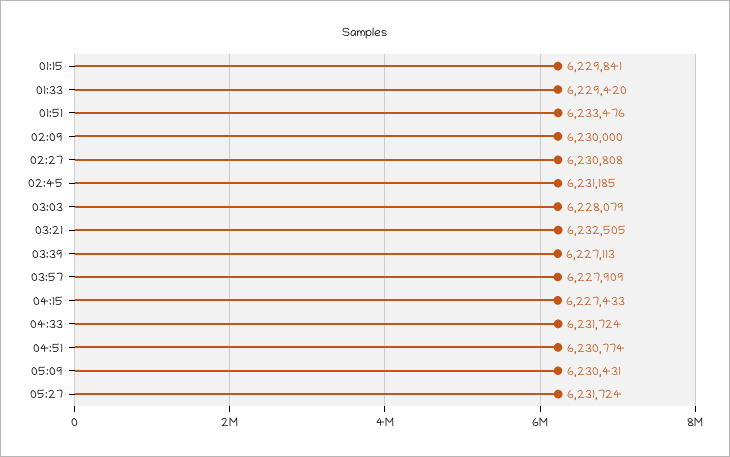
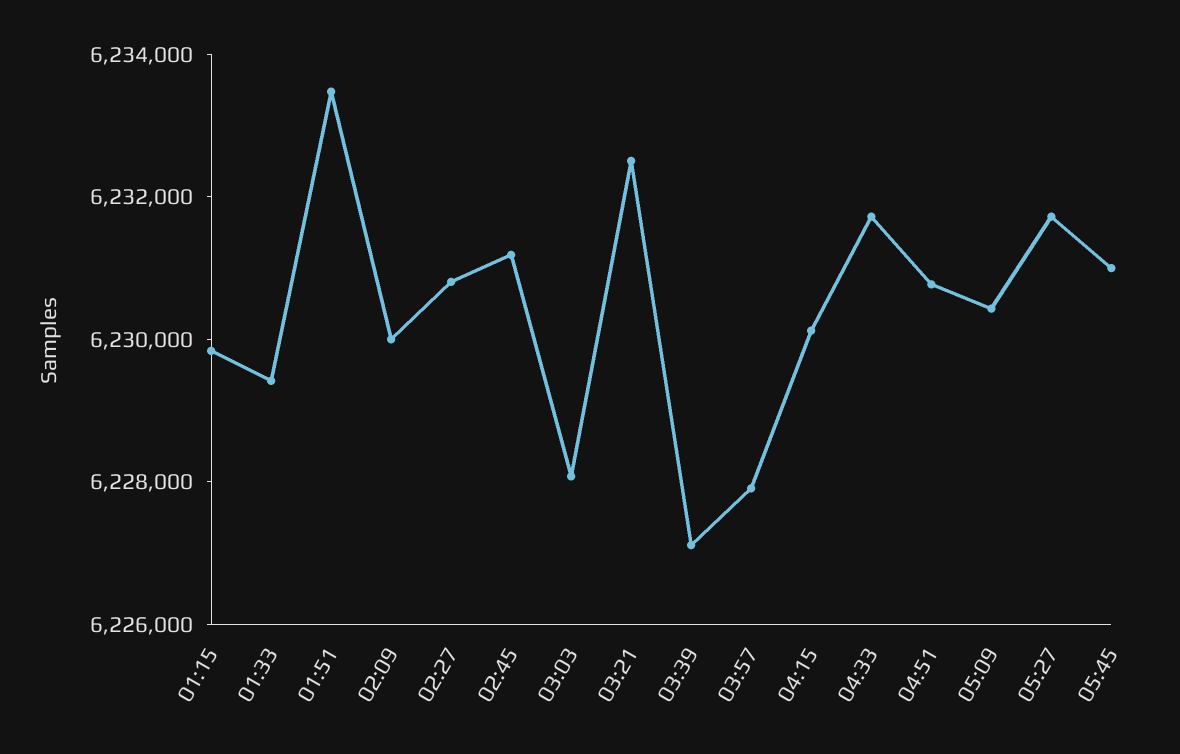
04:15: 6227433 -> 6230000
05:45: none -> 6231000

